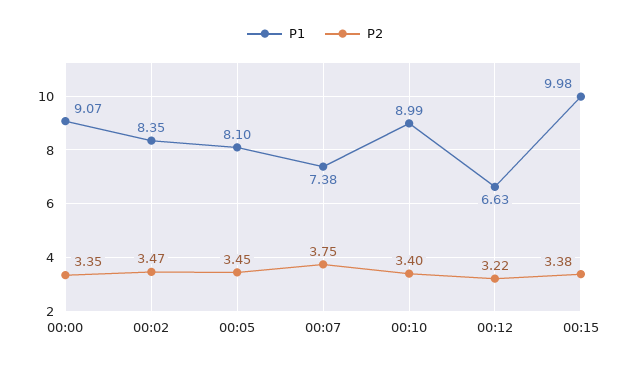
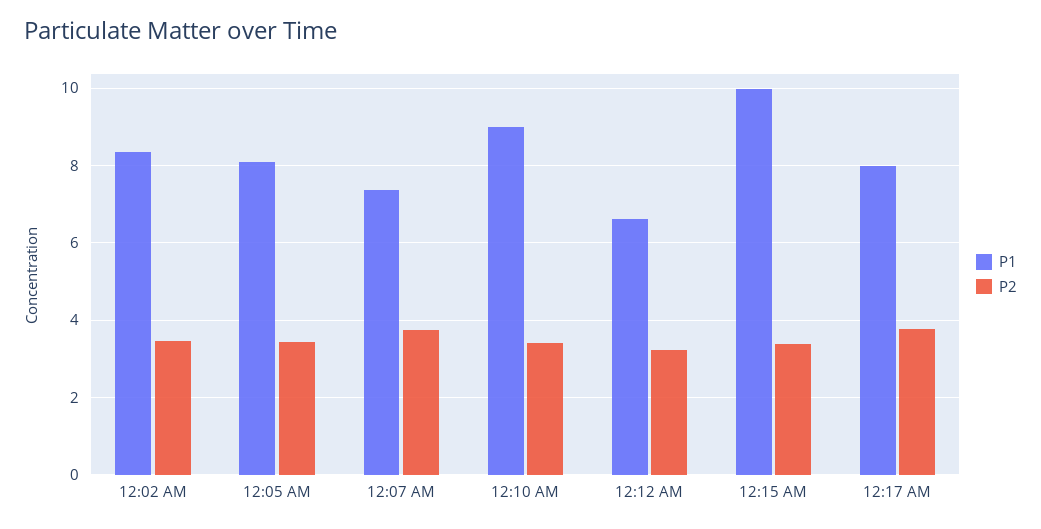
P1, 00:00: 9.07 -> none
P2, 00:00: 3.35 -> none
P1, 12:17 AM: none -> 8
P2, 12:17 AM: none -> 3.8

